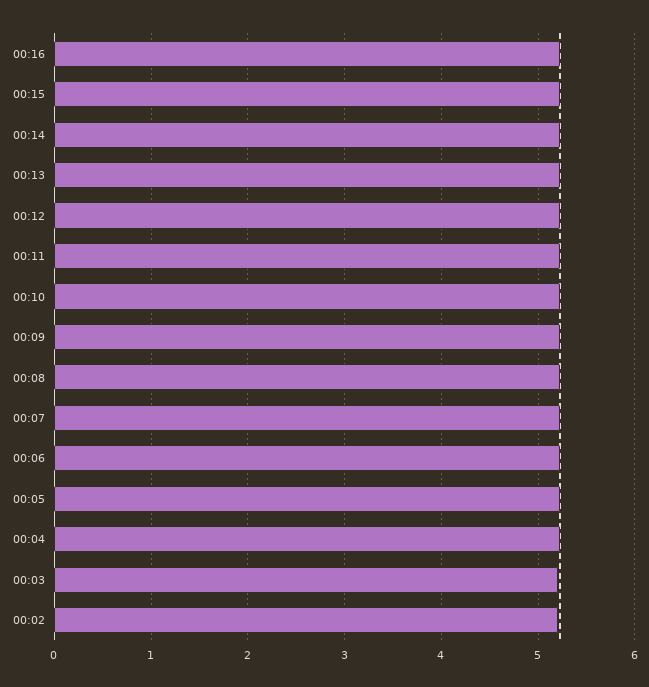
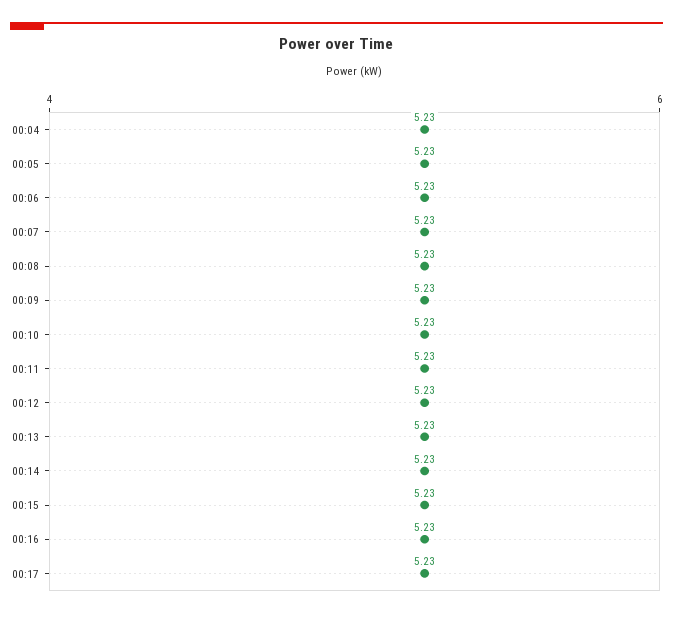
00:03: 5.2 -> none
00:02: 5.2 -> none
00:17: none -> 5.23

